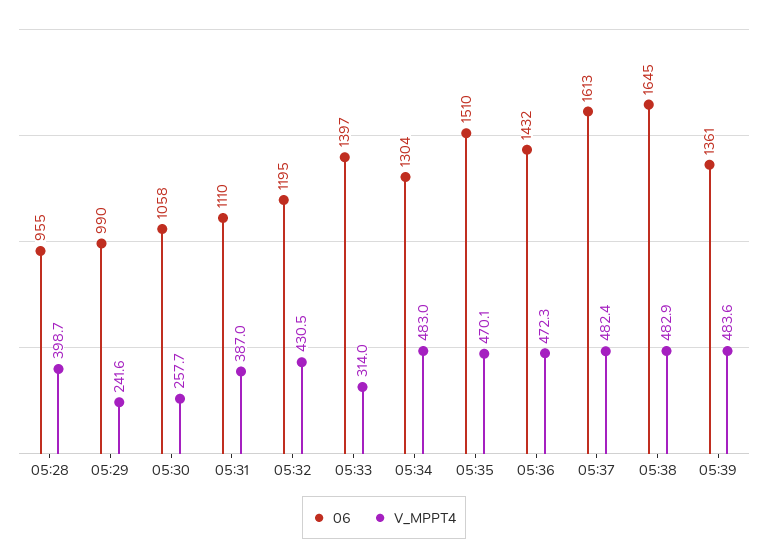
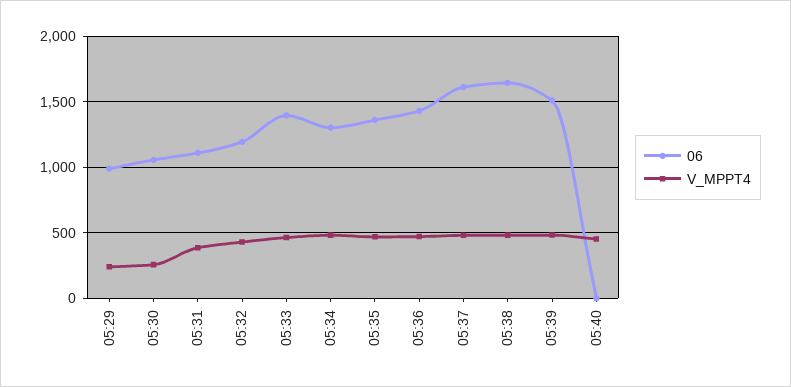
06, 05:28: 955 -> none
V_MPPT4, 05:28: 398.7 -> none
V_MPPT4, 05:33: 314 -> 450
06, 05:35: 1510 -> 1350
06, 05:39: 1361 -> 1500
06, 05:40: none -> 0
V_MPPT4, 05:40: none -> 450

